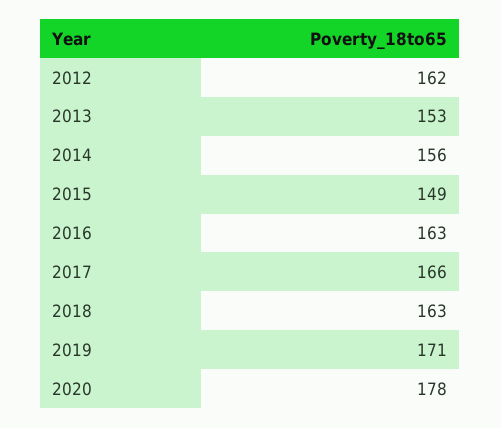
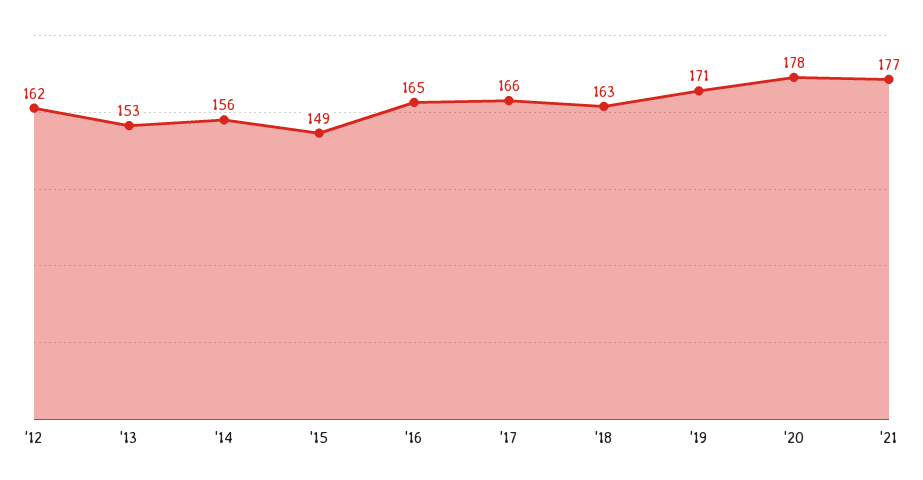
2016: 163 -> 165
'21: none -> 177

